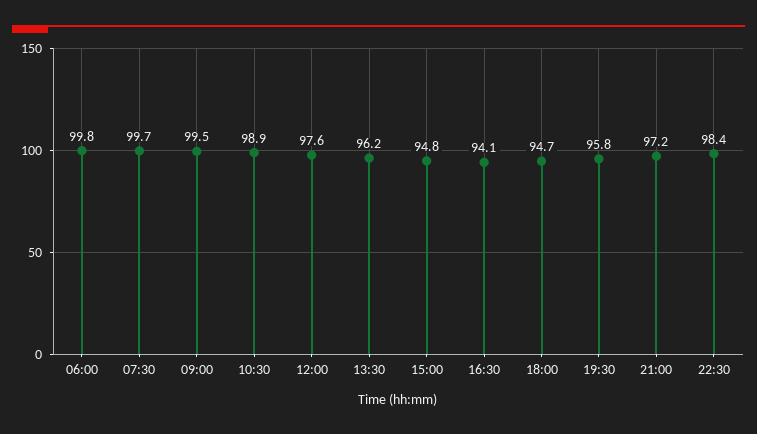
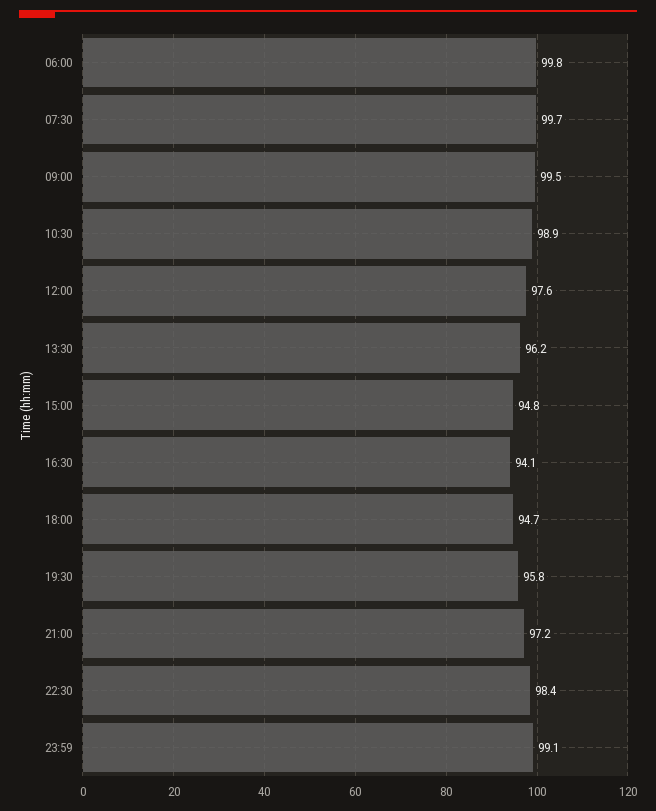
23:59: none -> 99.1

